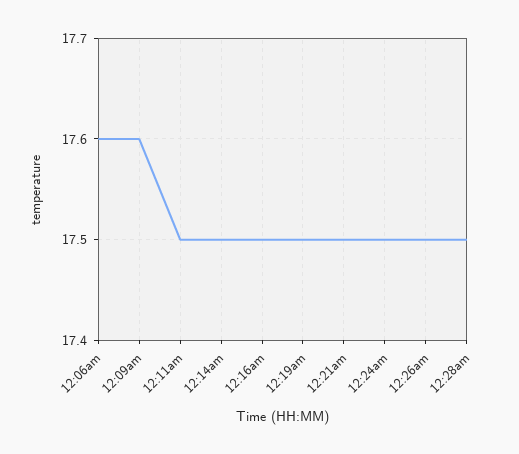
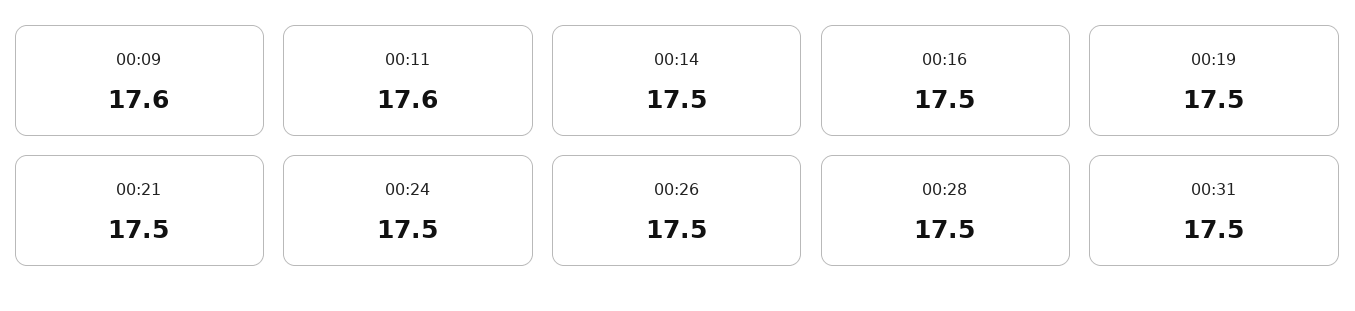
12:06am: 17.6 -> none
12:11am: 17.5 -> 17.6
00:31: none -> 17.5

